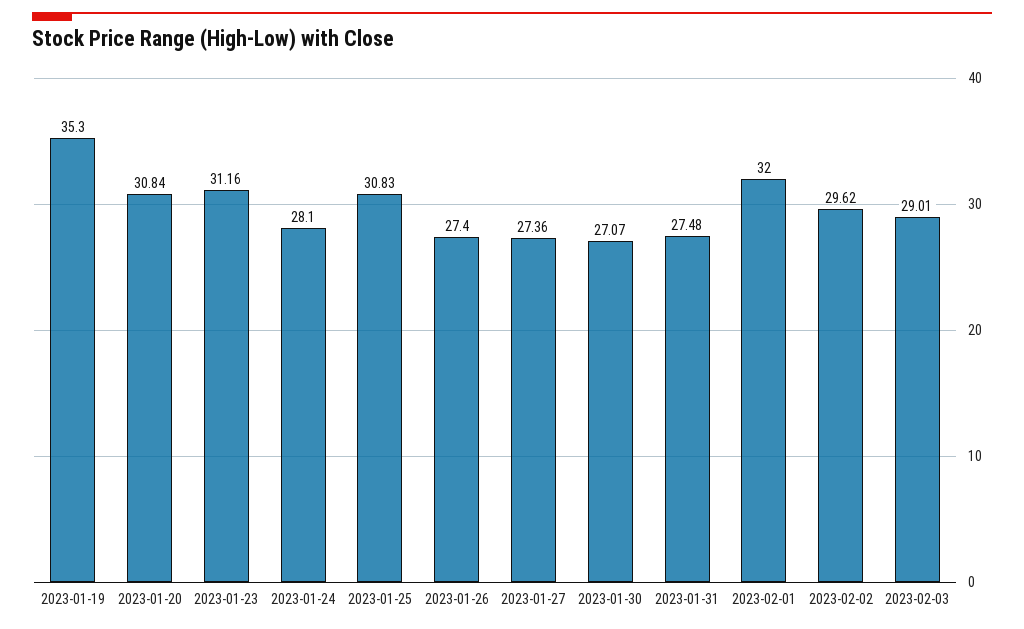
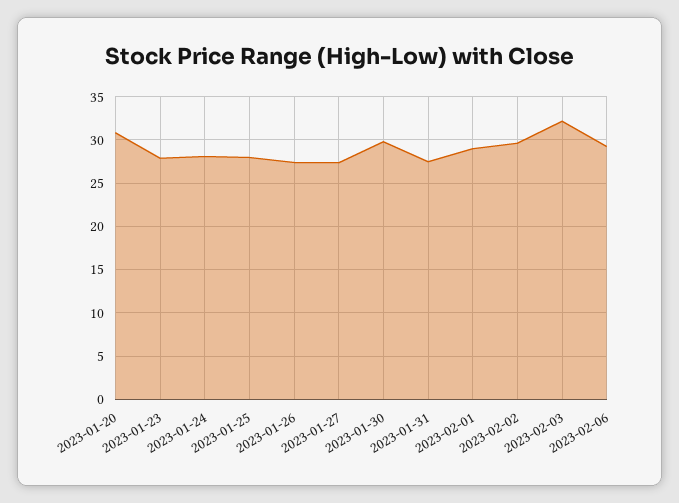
2023-01-19: 35.3 -> none
2023-01-23: 31.16 -> 28
2023-01-25: 30.83 -> 28
2023-01-30: 27.07 -> 30
2023-02-01: 32 -> 29
2023-02-03: 29.01 -> 32
2023-02-06: none -> 29

